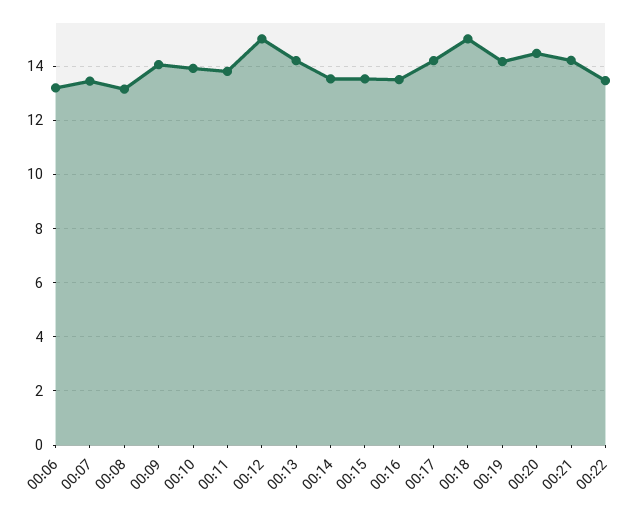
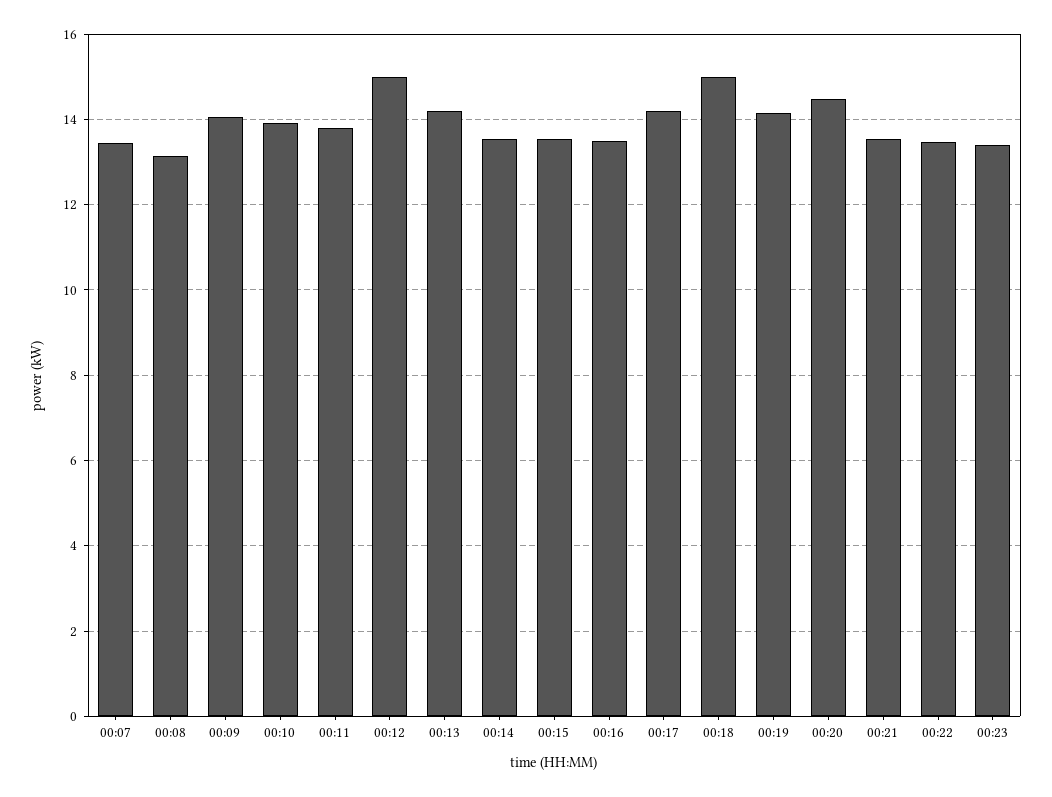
00:06: 13.25 -> none
00:21: 14.25 -> 13.6
00:23: none -> 13.4

